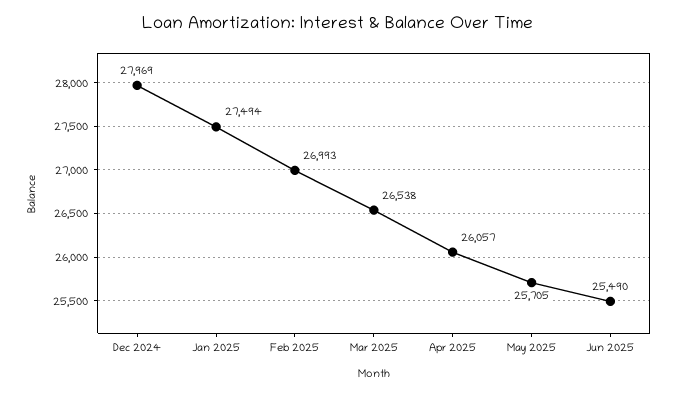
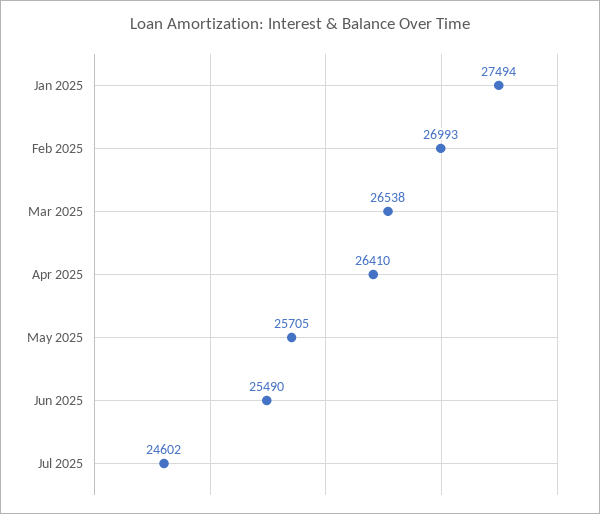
Dec 2024: 27969 -> none
Apr 2025: 26057 -> 26410
Jul 2025: none -> 24602

